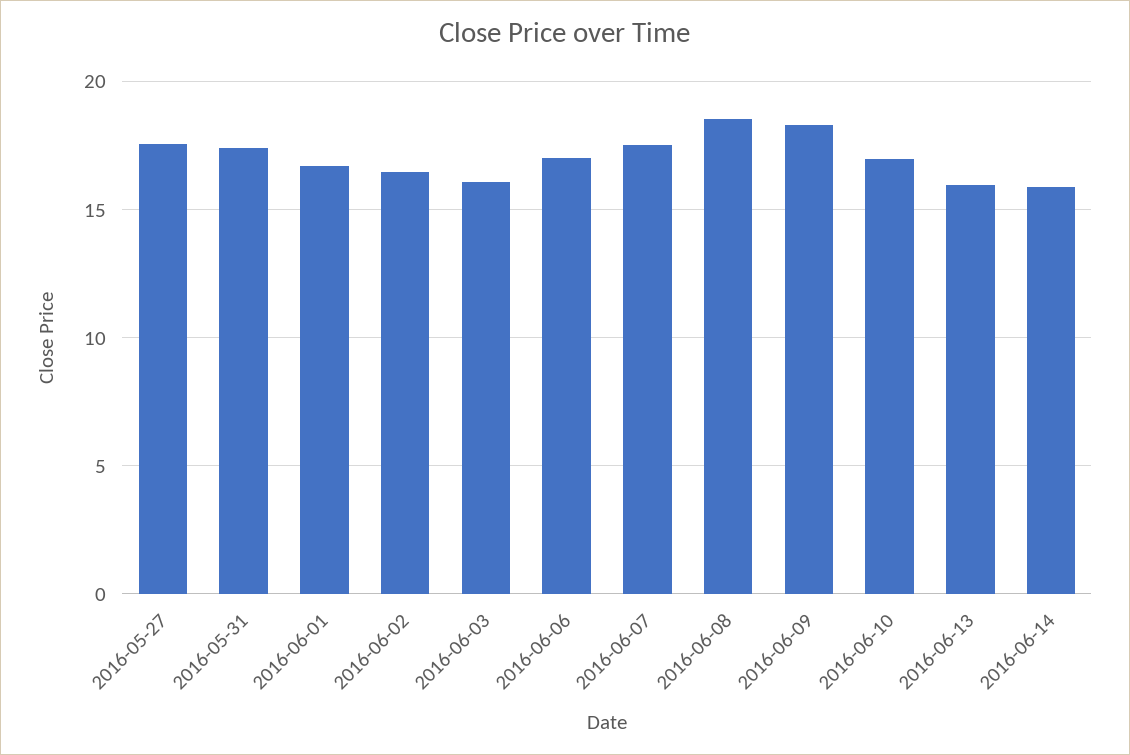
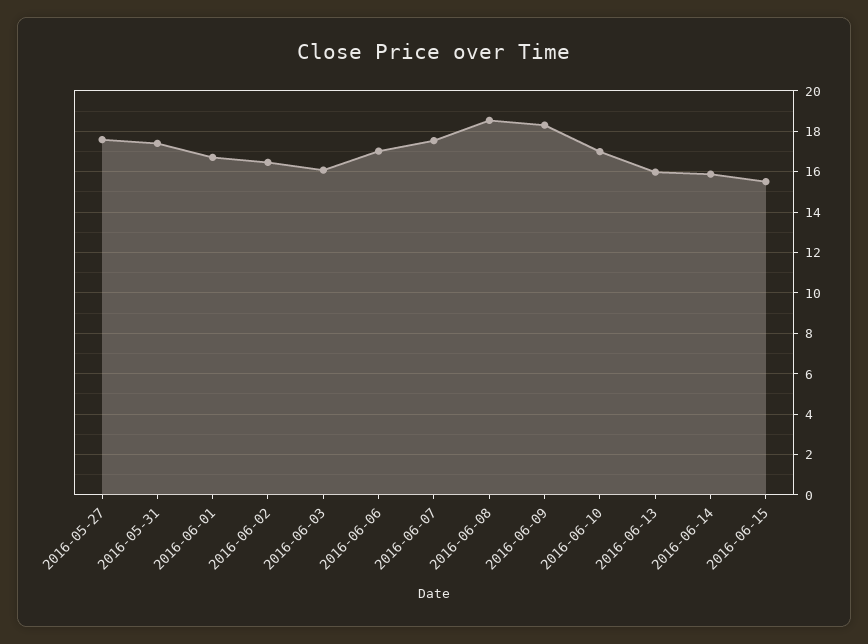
2016-06-15: none -> 15.5

